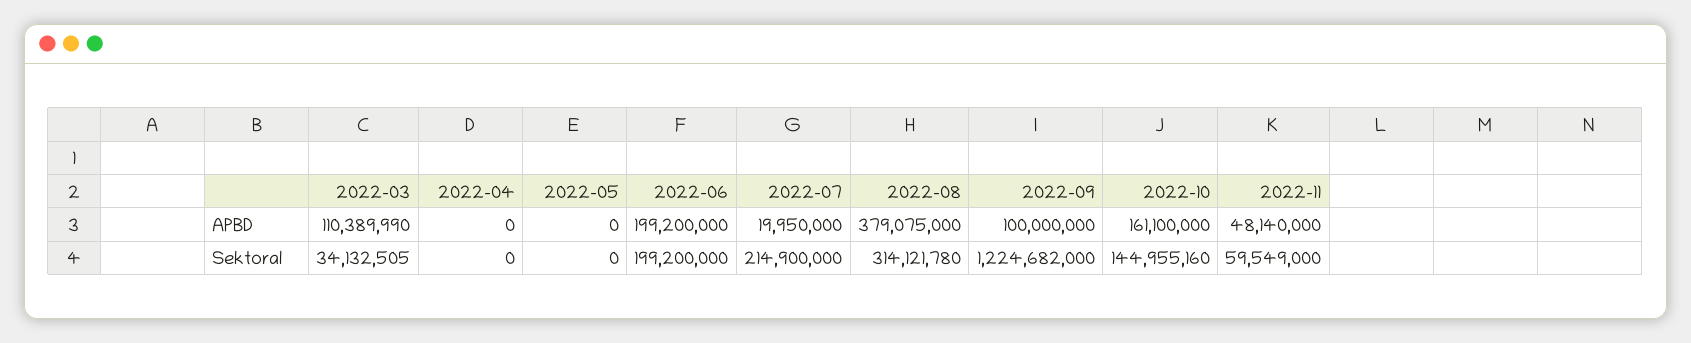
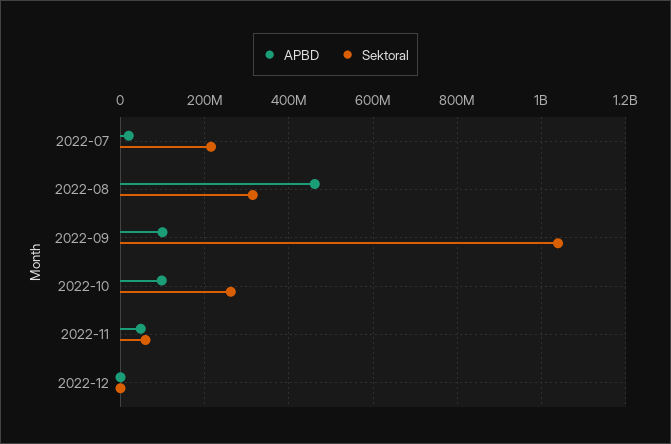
APBD, 2022-03: 110389990 -> none
APBD, 2022-04: 0 -> none
APBD, 2022-05: 0 -> none
APBD, 2022-06: 199200000 -> none
APBD, 2022-08: 379075000 -> 460000000
APBD, 2022-10: 161100000 -> 100000000
Sektoral, 2022-03: 34132505 -> none
Sektoral, 2022-04: 0 -> none
Sektoral, 2022-05: 0 -> none
Sektoral, 2022-06: 199200000 -> none
Sektoral, 2022-09: 1224682000 -> 1040000000
Sektoral, 2022-10: 144955160 -> 260000000
APBD, 2022-12: none -> 0
Sektoral, 2022-12: none -> 0

